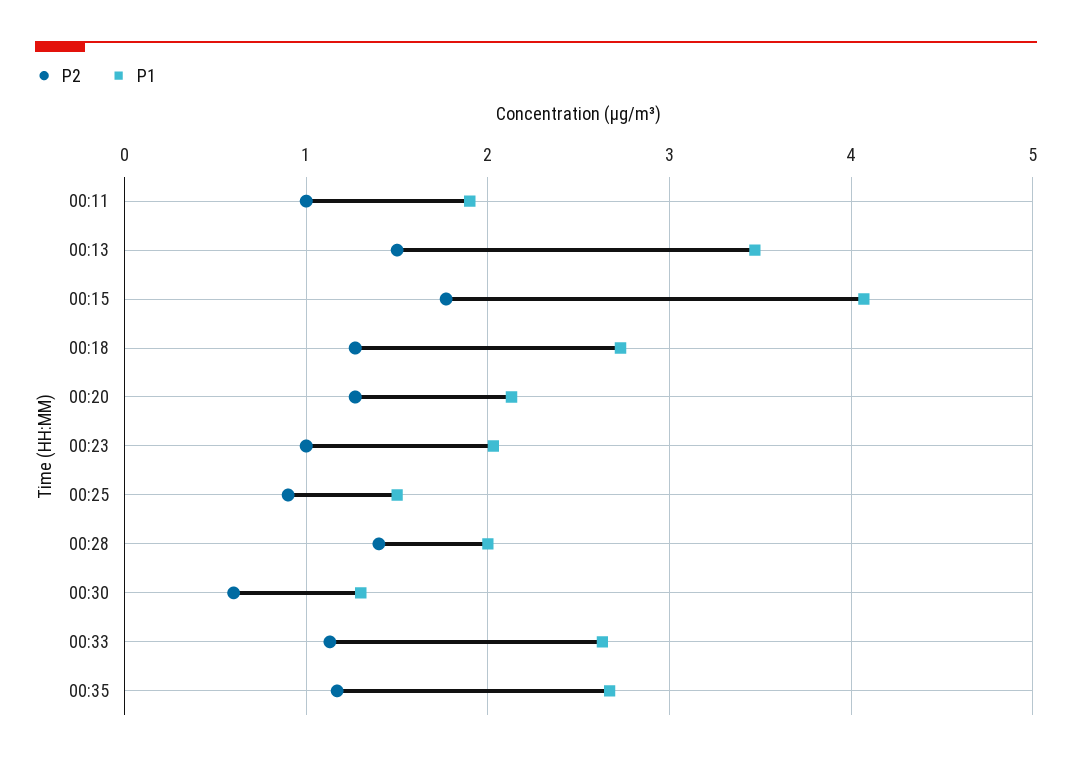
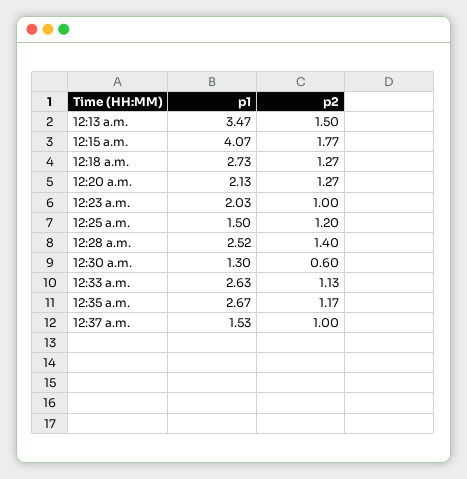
P2, 00:11: 1 -> none
P1, 00:11: 1.9 -> none
P2, 00:25: 0.9 -> 1.2
P1, 00:28: 2 -> 2.52
P1, 12:37 a.m.: none -> 1.53
P2, 12:37 a.m.: none -> 1

